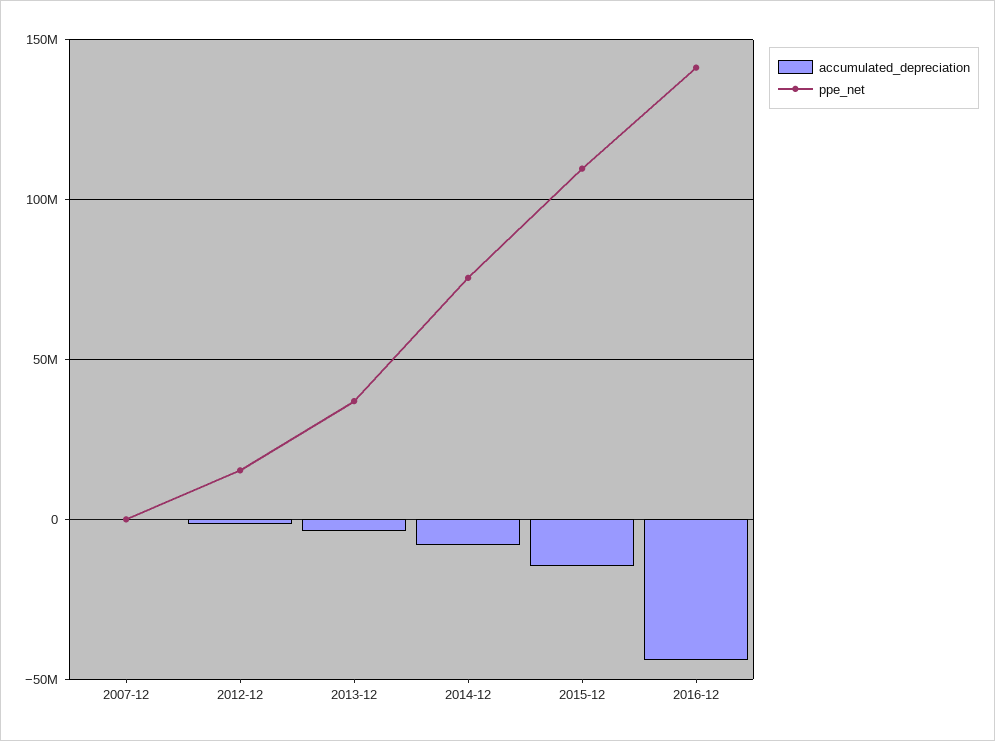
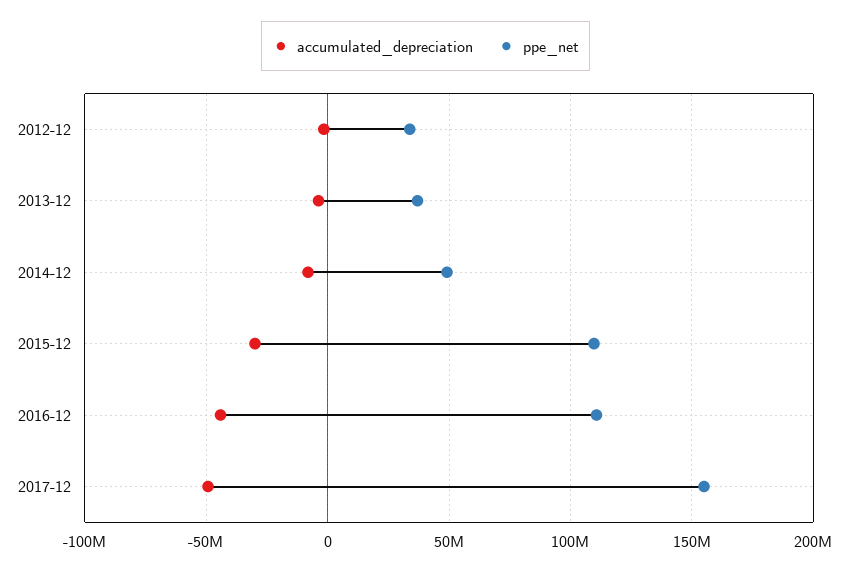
accumulated_depreciation, 2007-12: 0 -> none
ppe_net, 2007-12: 0 -> none
ppe_net, 2012-12: 15000000 -> 35000000
ppe_net, 2014-12: 75000000 -> 50000000
accumulated_depreciation, 2015-12: -15000000 -> -30000000
ppe_net, 2016-12: 140000000 -> 110000000
accumulated_depreciation, 2017-12: none -> -50000000
ppe_net, 2017-12: none -> 155000000

